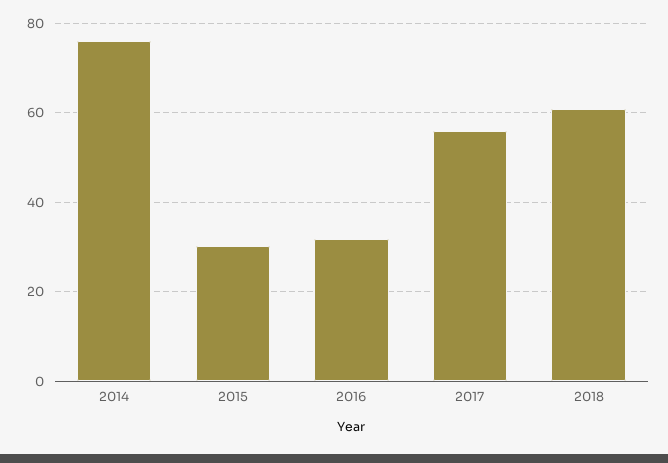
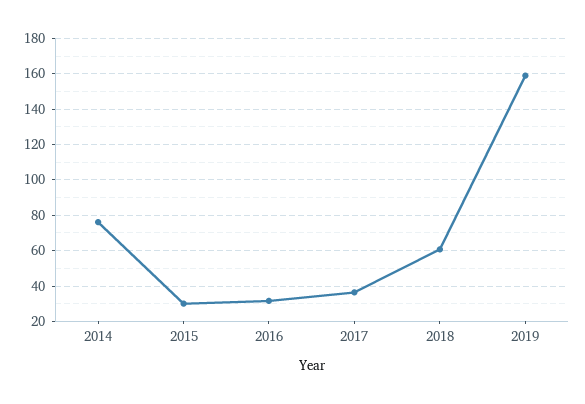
2017: 56 -> 35
2019: none -> 160

